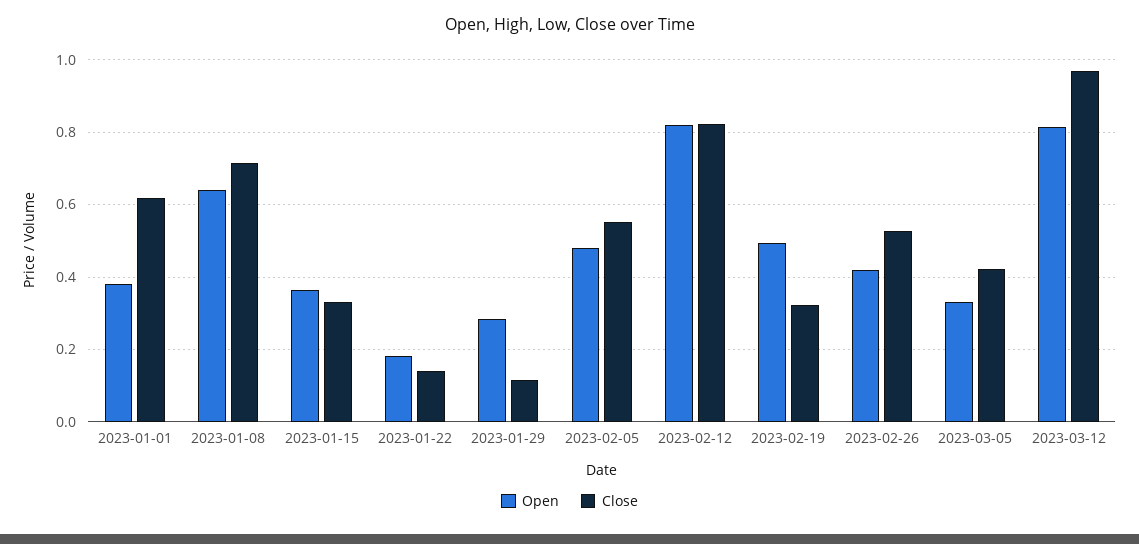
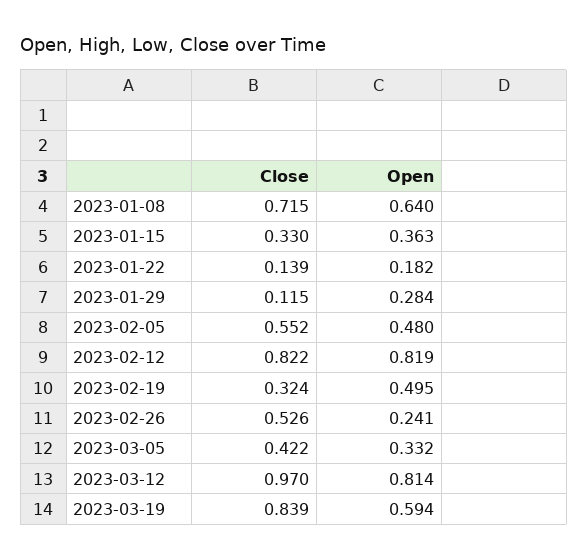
Open, 2023-01-01: 0.38 -> none
Close, 2023-01-01: 0.62 -> none
Open, 2023-02-26: 0.42 -> 0.241
Close, 2023-03-19: none -> 0.839
Open, 2023-03-19: none -> 0.594

